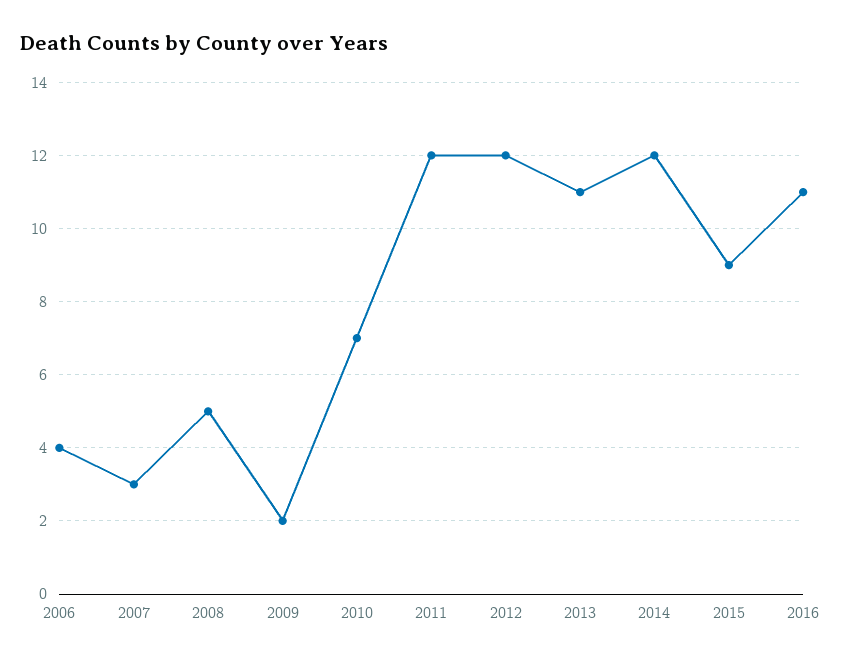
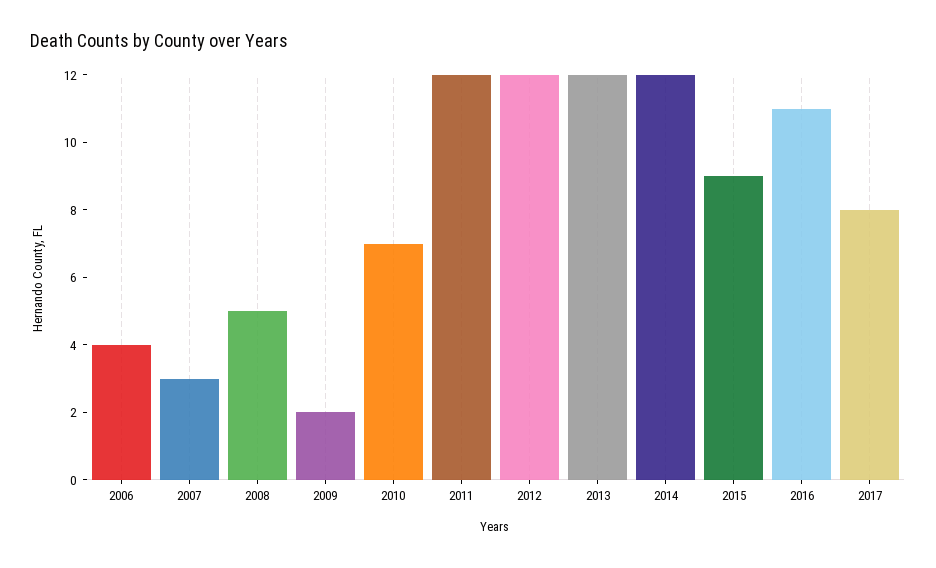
2013: 11 -> 12
2017: none -> 8

